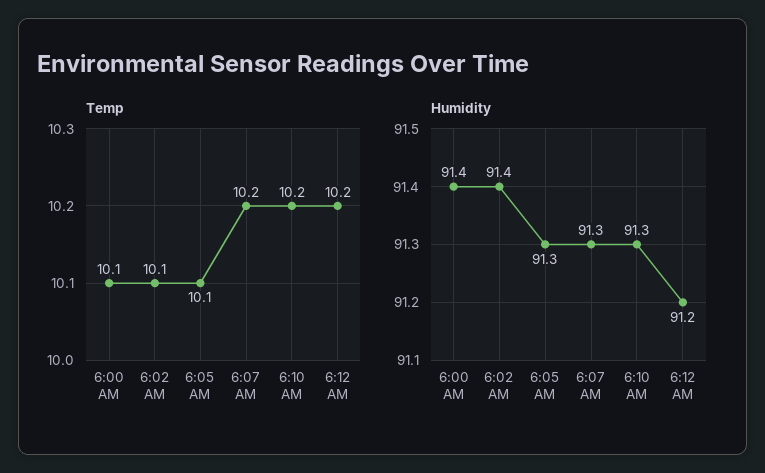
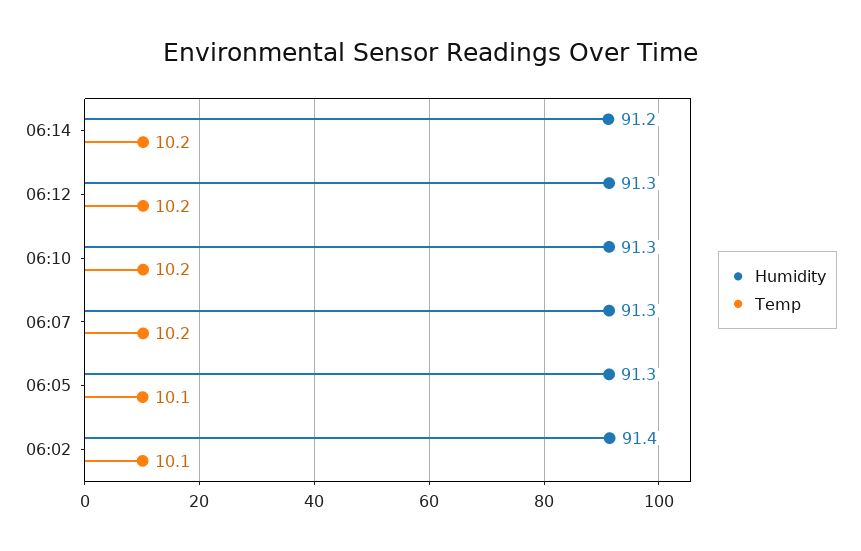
Temp, 6:00 AM: 10.1 -> none
Humidity, 6:00 AM: 91.4 -> none
Humidity, 6:12 AM: 91.2 -> 91.3
Humidity, 06:14: none -> 91.2
Temp, 06:14: none -> 10.2

